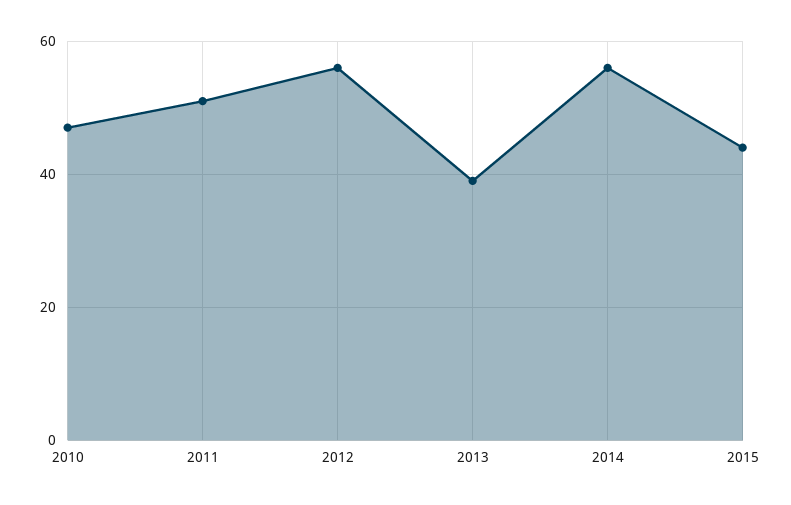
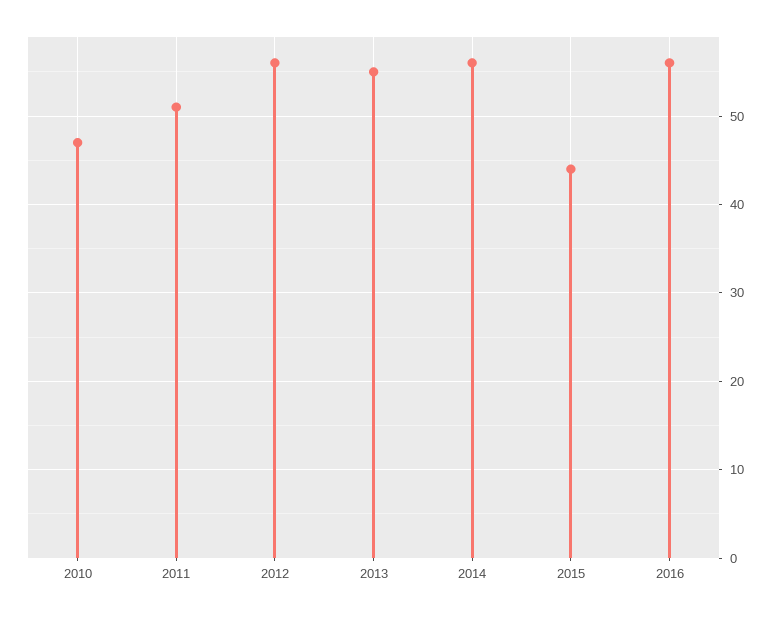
2013: 40 -> 55
2016: none -> 56

